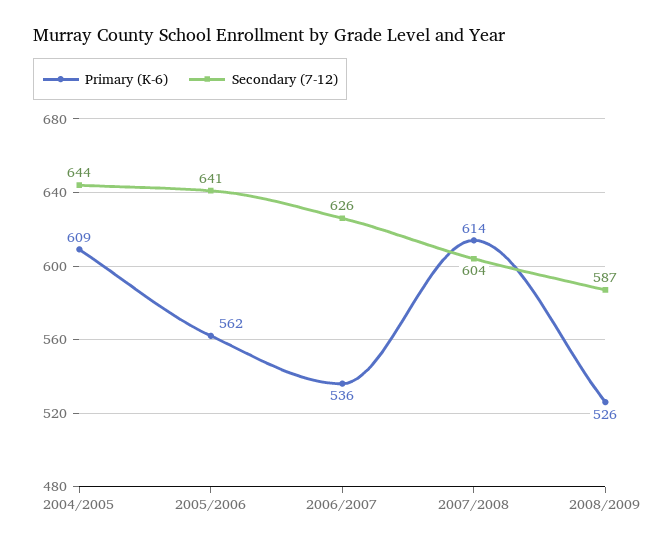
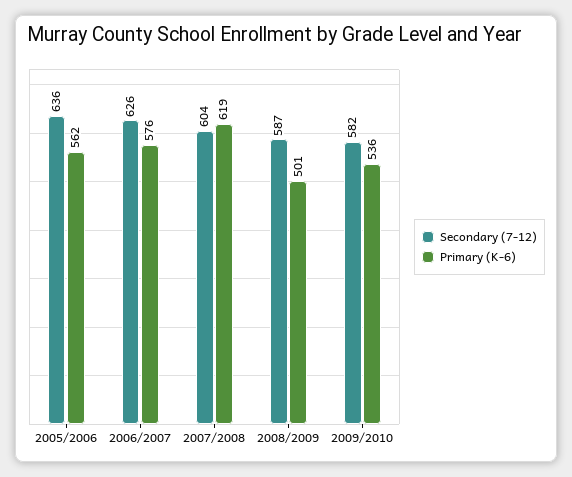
Primary (K-6), 2004/2005: 609 -> none
Secondary (7-12), 2004/2005: 644 -> none
Secondary (7-12), 2005/2006: 641 -> 636
Primary (K-6), 2006/2007: 536 -> 576
Primary (K-6), 2007/2008: 614 -> 619
Primary (K-6), 2008/2009: 526 -> 501
Secondary (7-12), 2009/2010: none -> 582
Primary (K-6), 2009/2010: none -> 536

